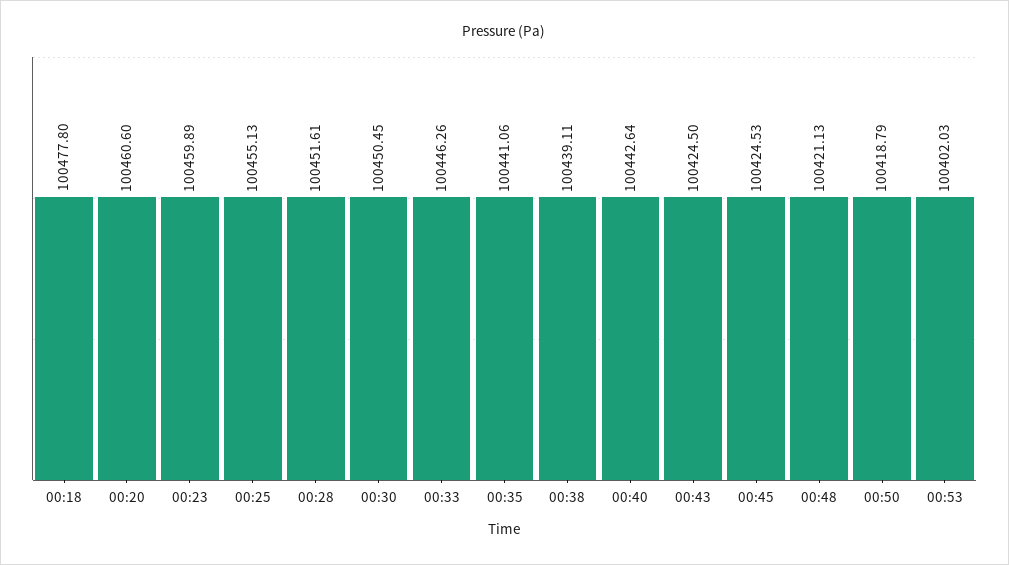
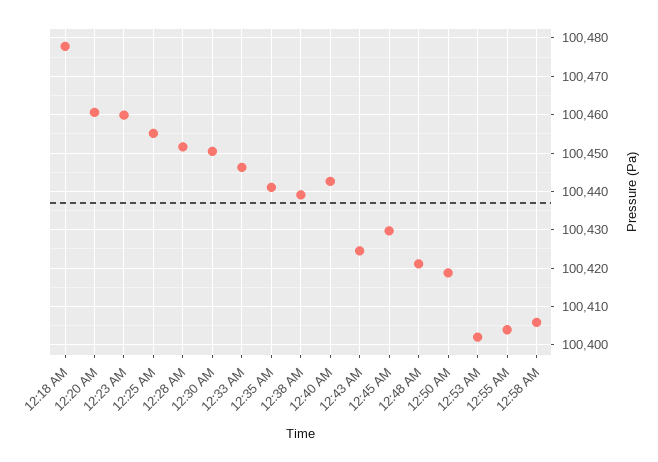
00:45: 100424.53 -> 100430
12:55 AM: none -> 100404
12:58 AM: none -> 100406

